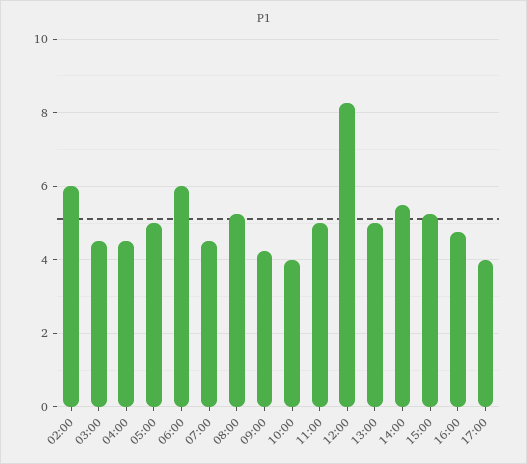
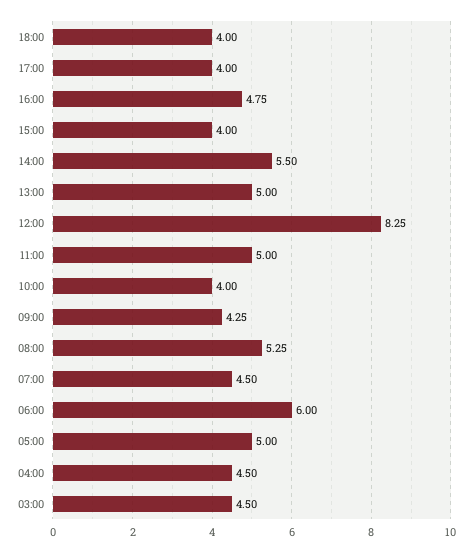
02:00: 6 -> none
15:00: 5.2 -> 4
18:00: none -> 4

